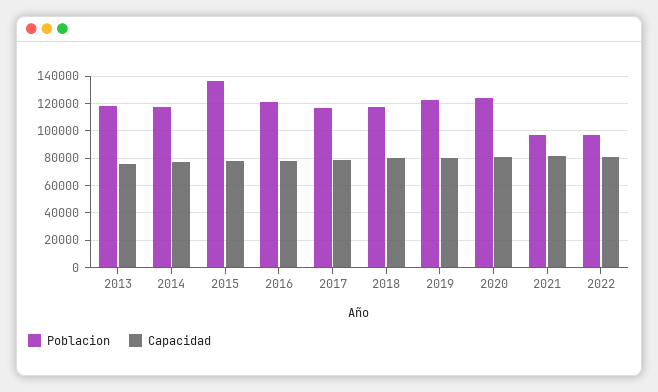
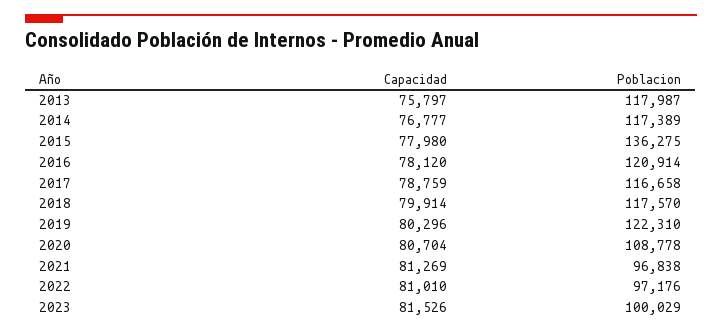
Poblacion, 2020: 125000 -> 108778
Capacidad, 2023: none -> 81526
Poblacion, 2023: none -> 100029

